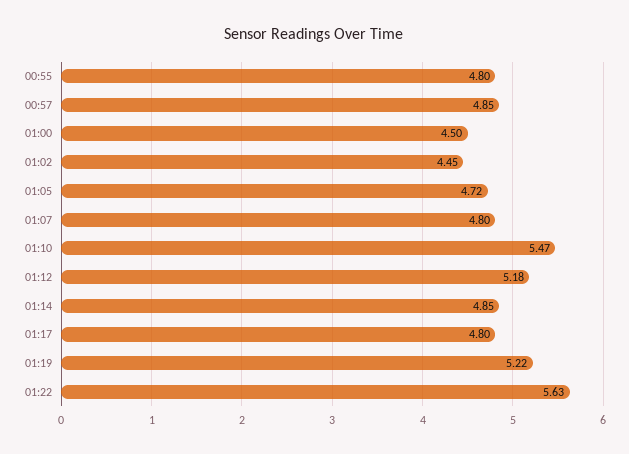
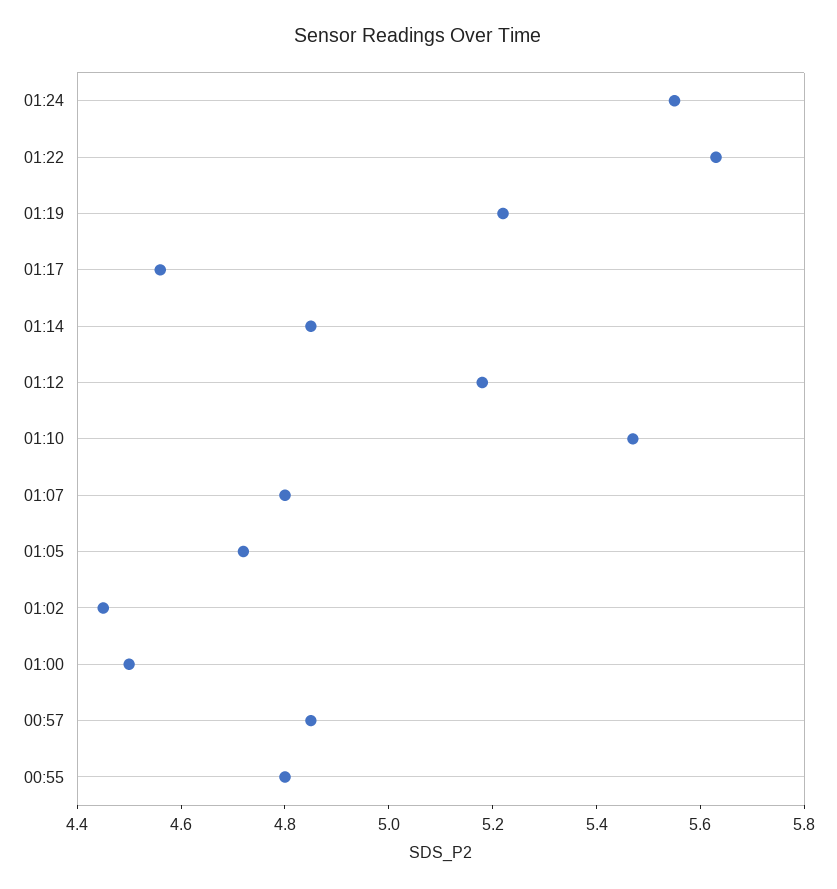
01:17: 4.8 -> 4.55
01:24: none -> 5.55

